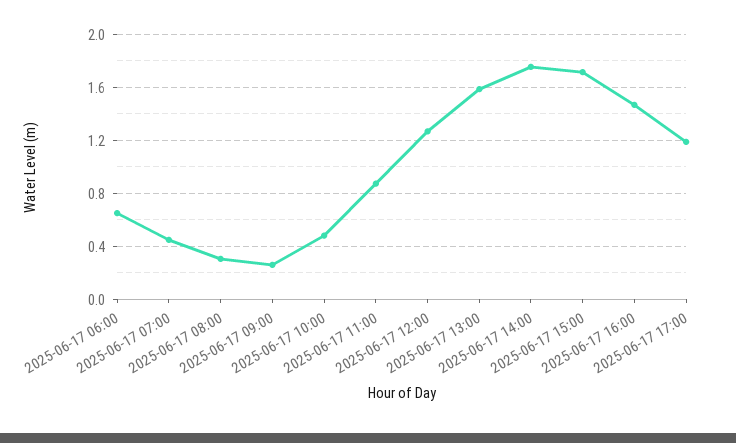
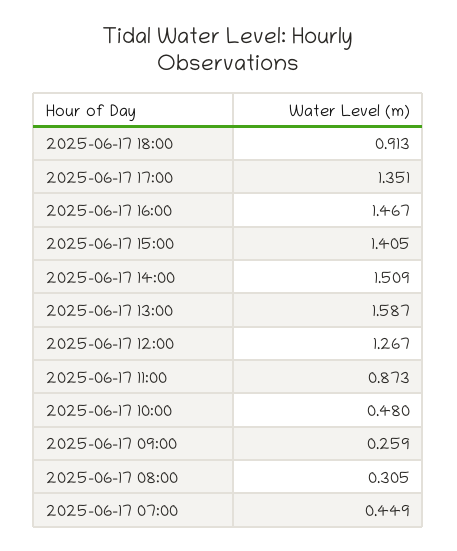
2025-06-17 06:00: 0.65 -> none
2025-06-17 14:00: 1.75 -> 1.509
2025-06-17 15:00: 1.7 -> 1.405
2025-06-17 17:00: 1.2 -> 1.351
2025-06-17 18:00: none -> 0.913

